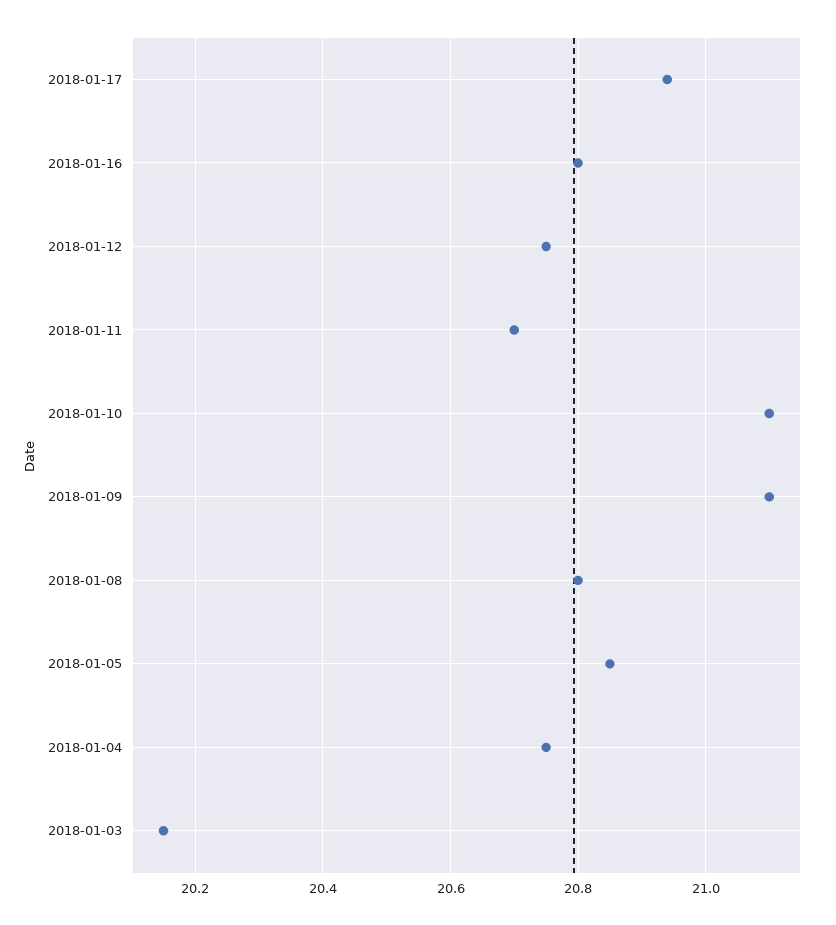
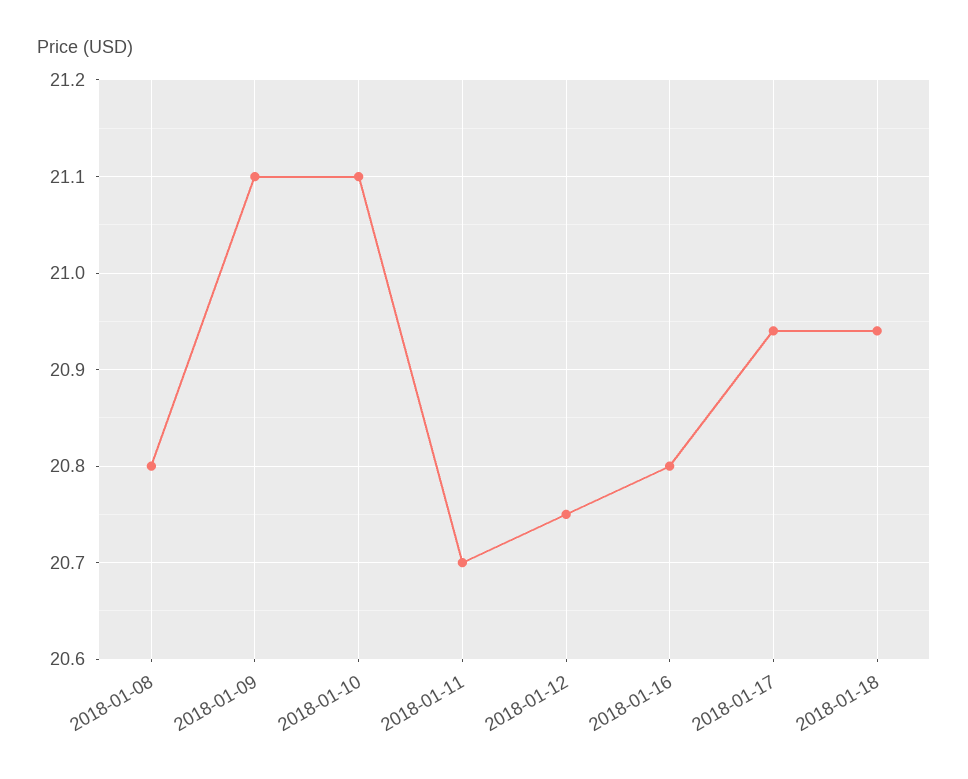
2018-01-05: 20.85 -> none
2018-01-04: 20.75 -> none
2018-01-03: 20.15 -> none
2018-01-18: none -> 20.94

